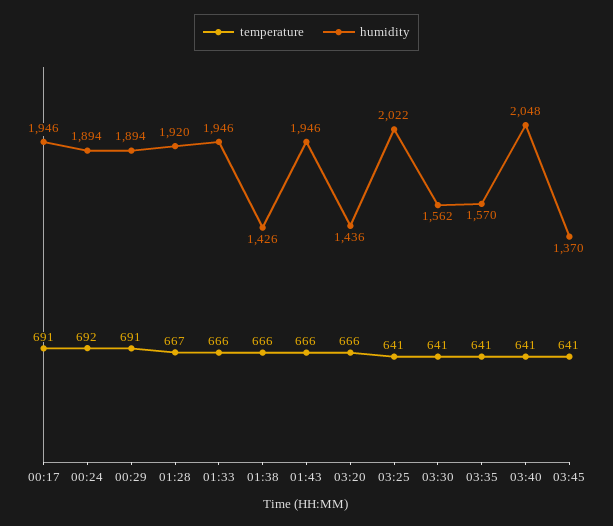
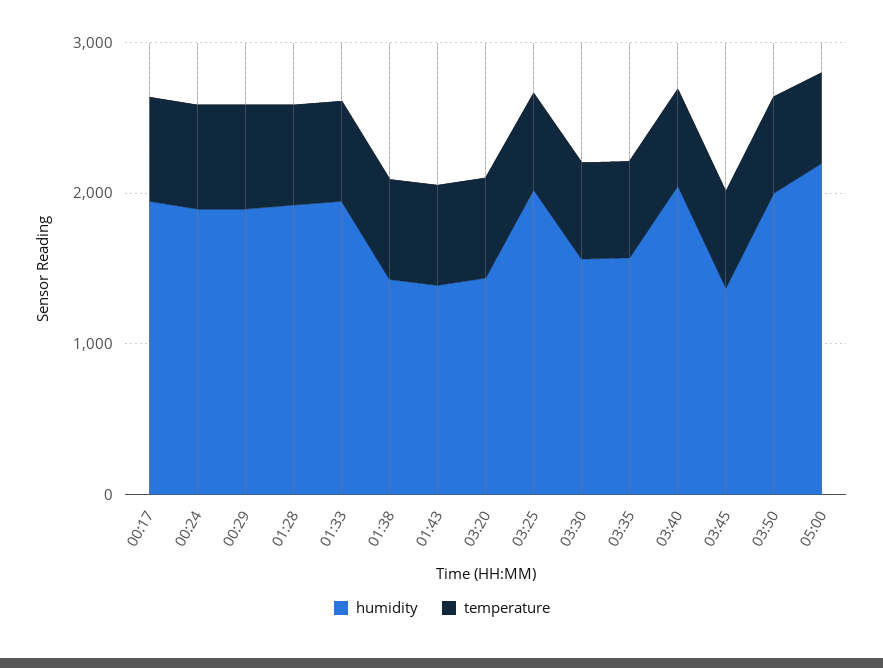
humidity, 01:43: 1946 -> 1400
humidity, 03:50: none -> 2000
temperature, 03:50: none -> 600
humidity, 05:00: none -> 2200
temperature, 05:00: none -> 600

